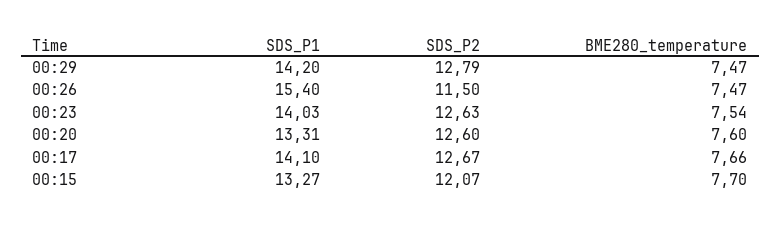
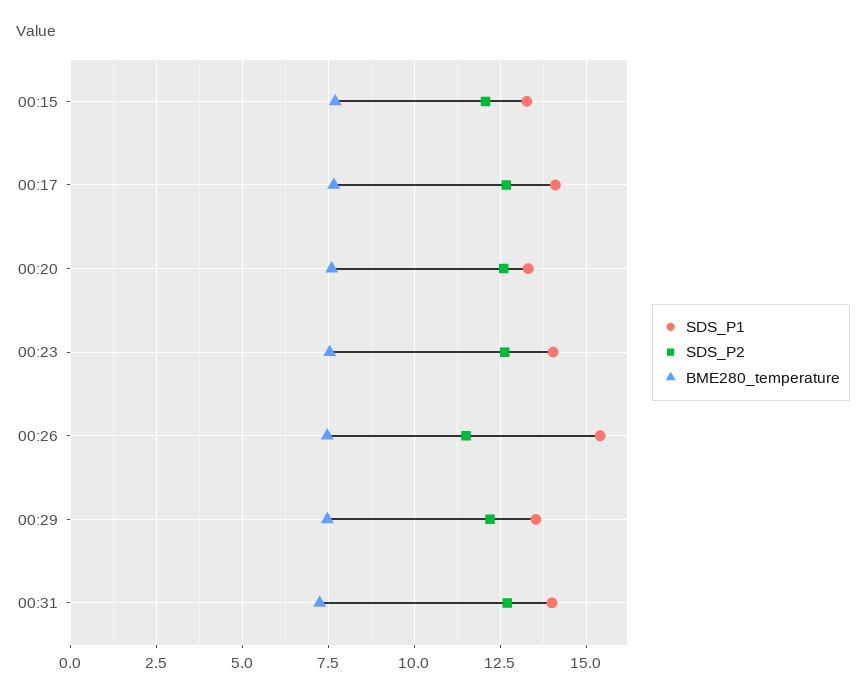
SDS_P1, 00:29: 14.2 -> 13.5
SDS_P2, 00:29: 12.79 -> 12.25
SDS_P1, 00:31: none -> 14
SDS_P2, 00:31: none -> 12.75
BME280_temperature, 00:31: none -> 7.25

